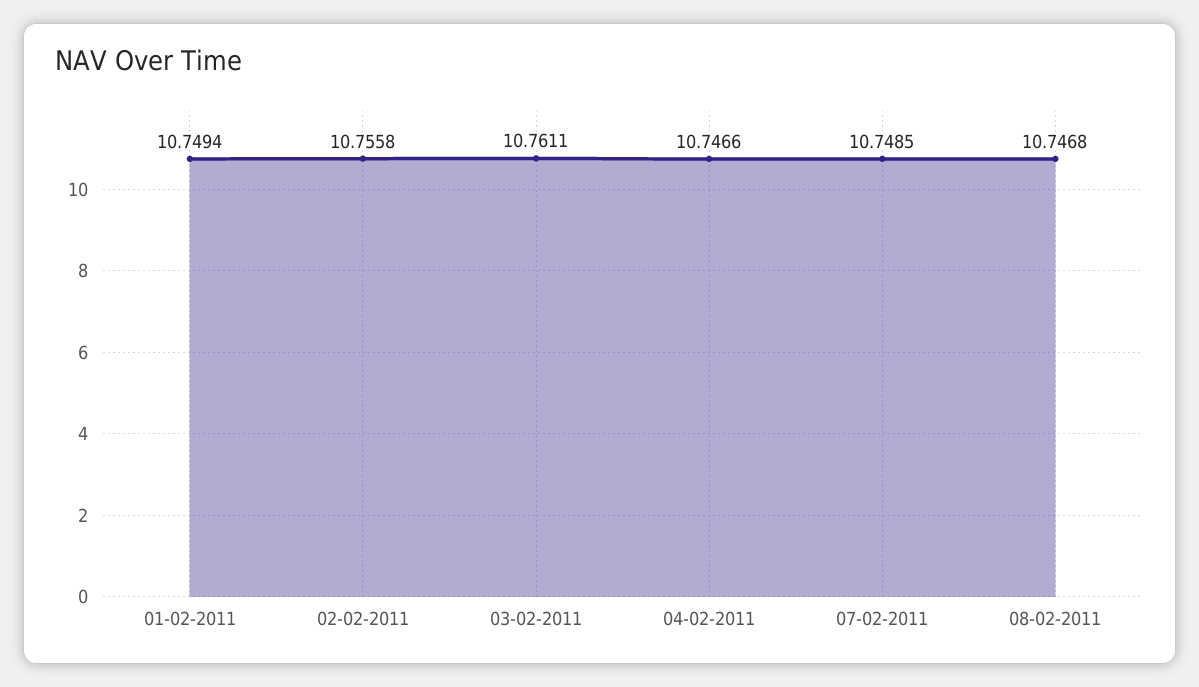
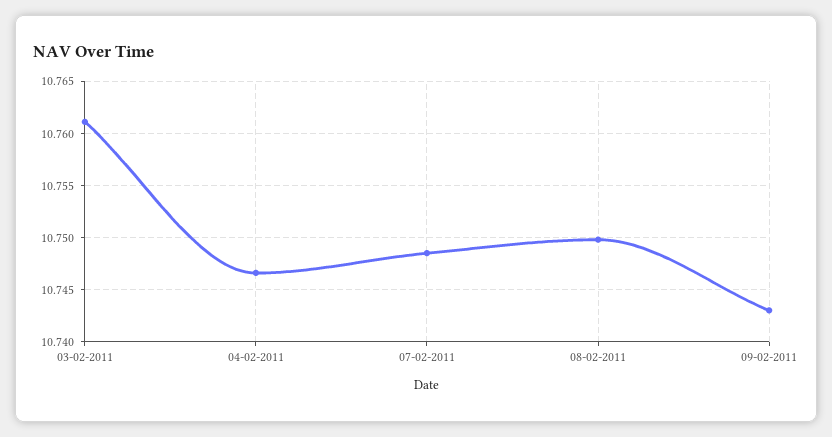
01-02-2011: 10.7494 -> none
02-02-2011: 10.7558 -> none
08-02-2011: 10.7468 -> 10.75
09-02-2011: none -> 10.743

